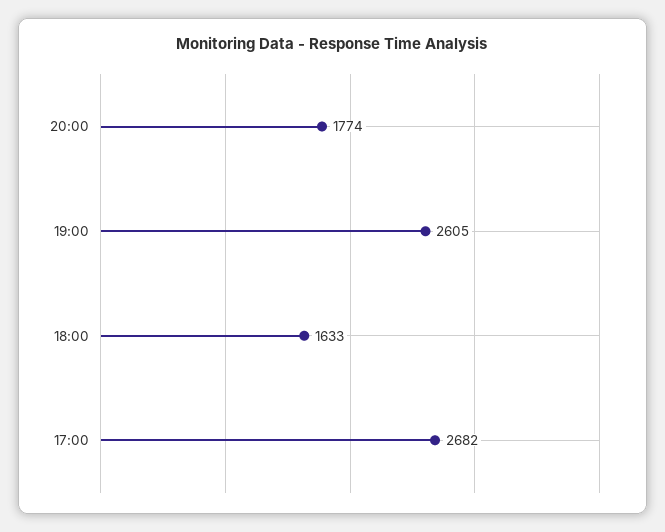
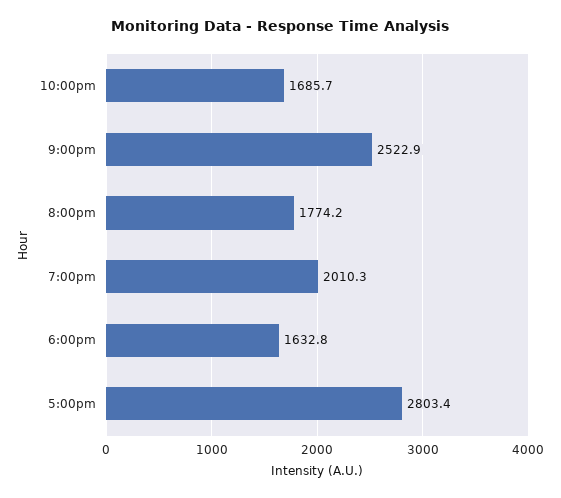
19:00: 2605 -> 2010.3
17:00: 2682 -> 2803.4
10:00pm: none -> 1685.7
9:00pm: none -> 2522.9

